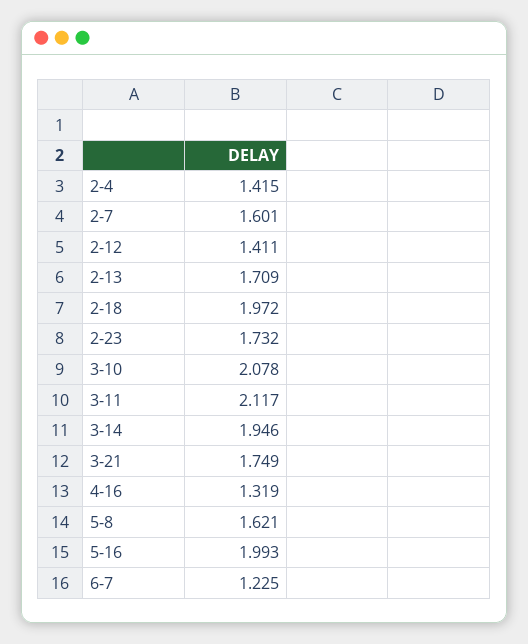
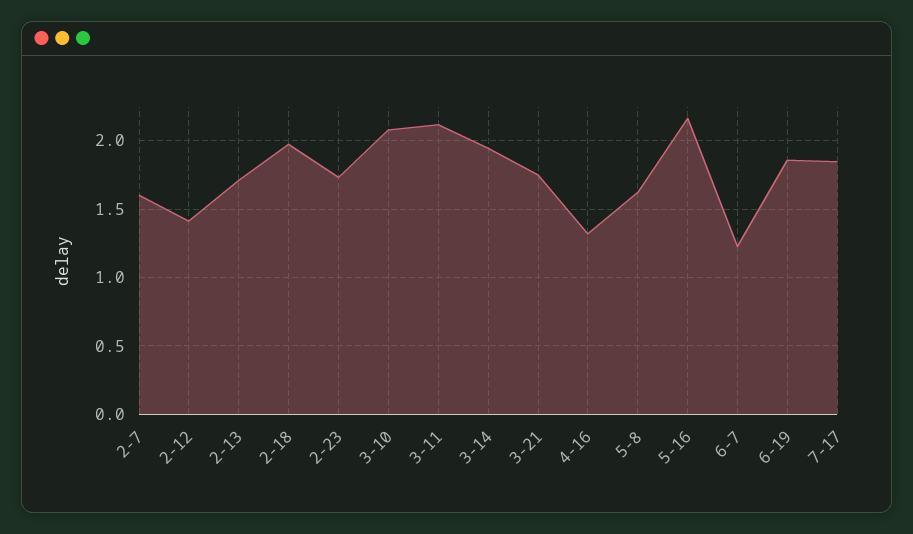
2-4: 1.415 -> none
5-16: 1.993 -> 2.15
6-19: none -> 1.85
7-17: none -> 1.85

